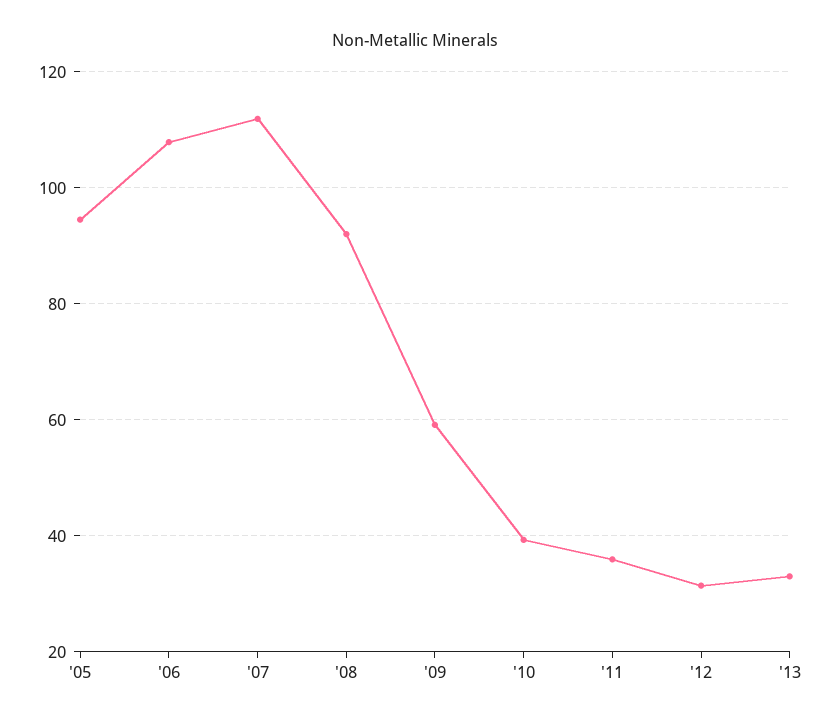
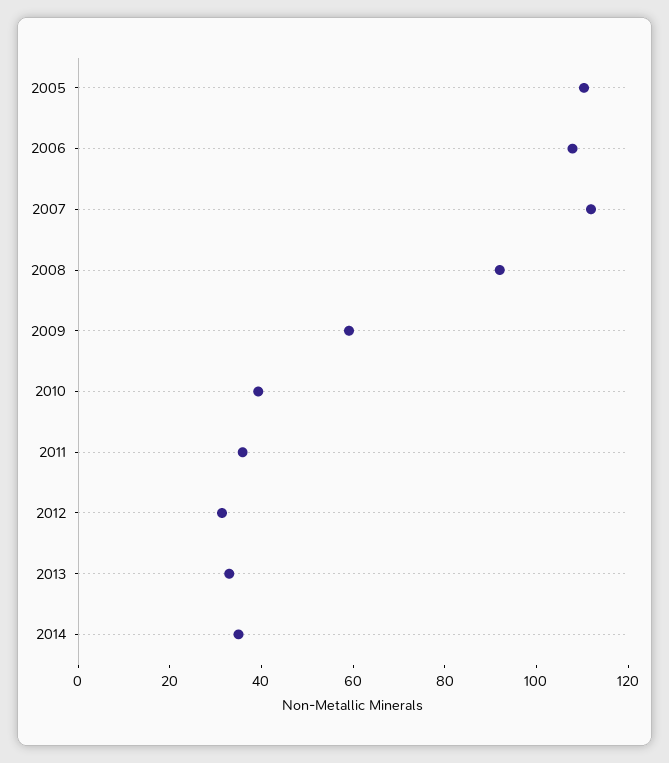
'05: 94 -> 110
2014: none -> 35

